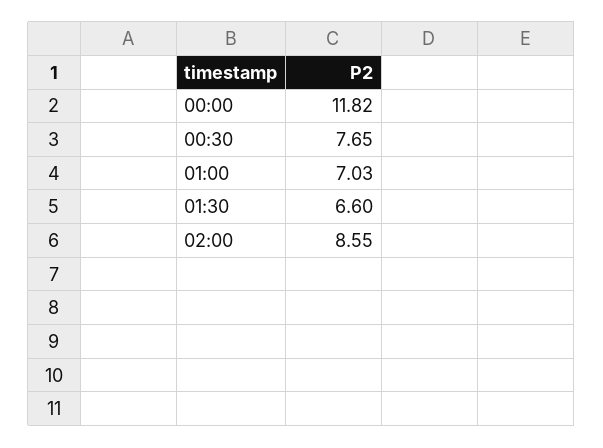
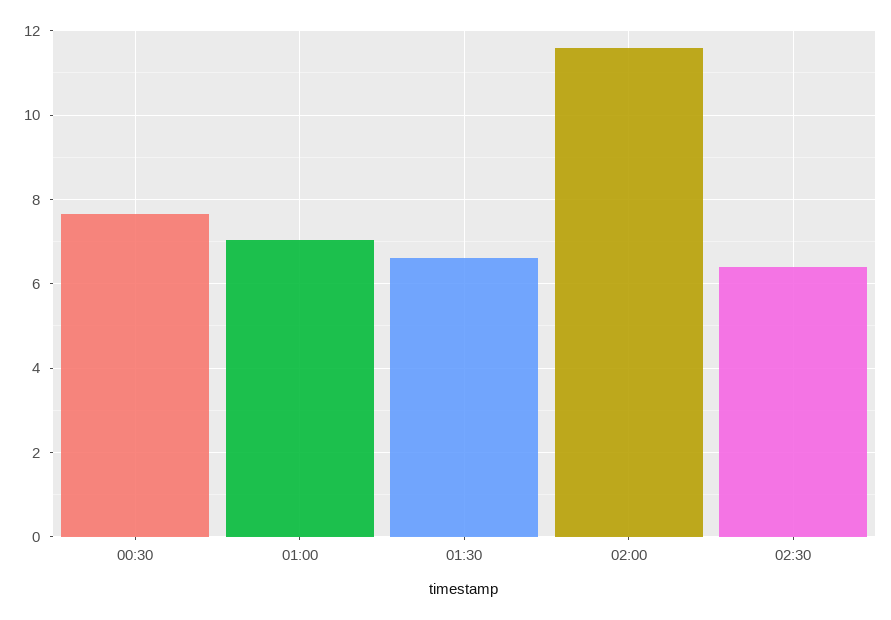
00:00: 11.82 -> none
02:00: 8.55 -> 11.6
02:30: none -> 6.4

